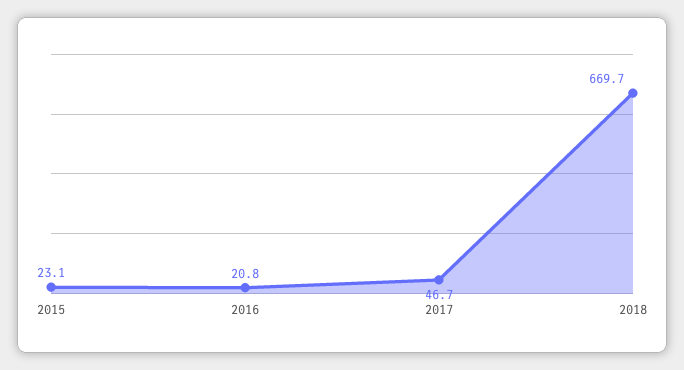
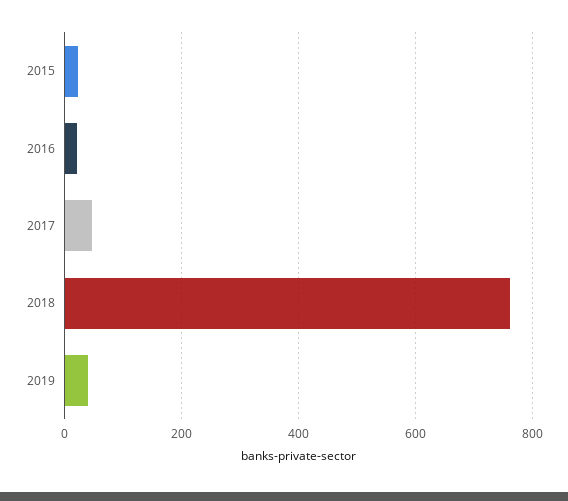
2018: 669.7 -> 760
2019: none -> 40

